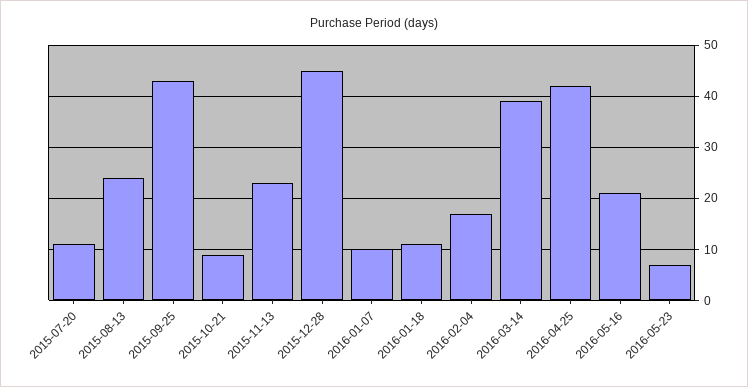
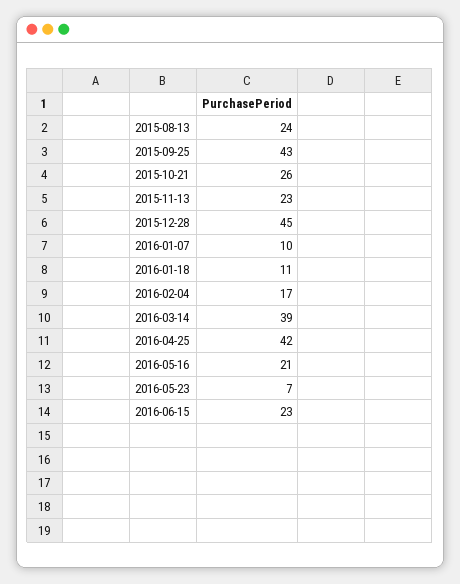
2015-07-20: 10 -> none
2015-10-21: 10 -> 26
2016-06-15: none -> 23

